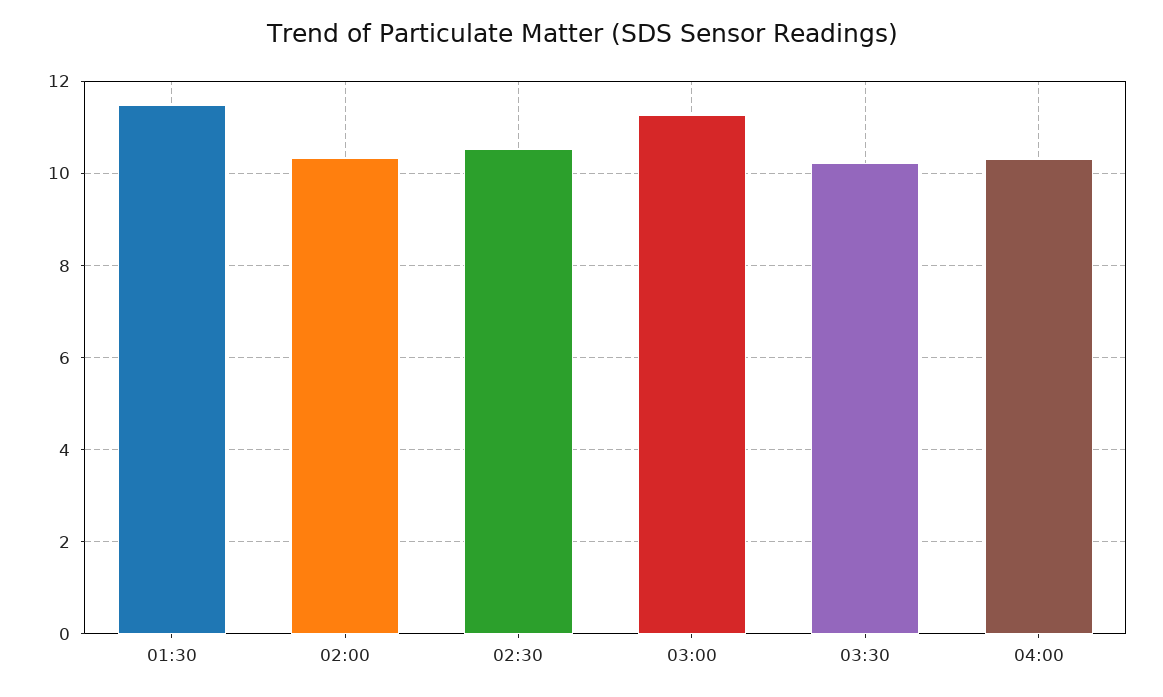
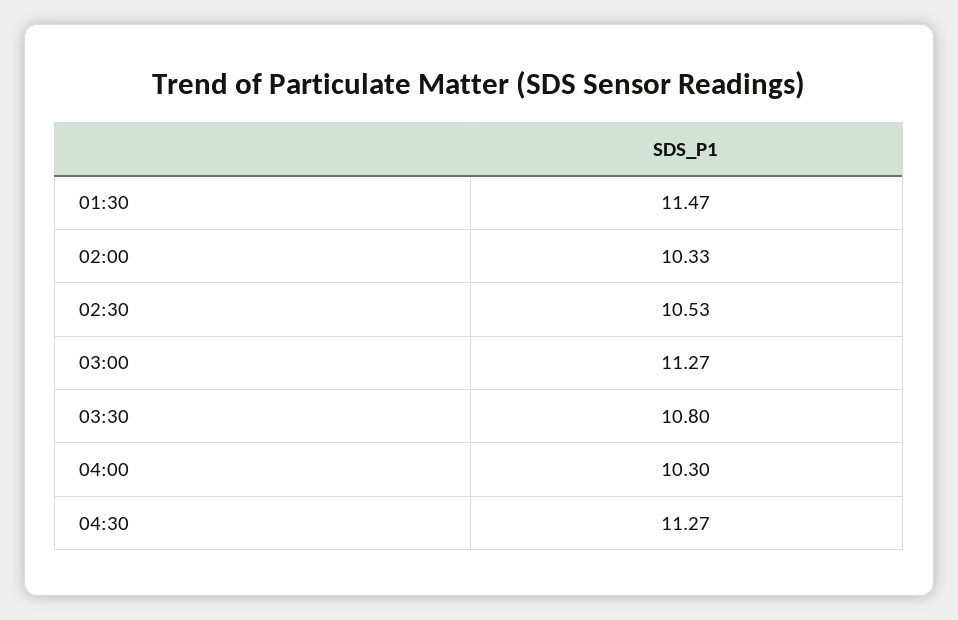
03:30: 10.2 -> 10.8
04:30: none -> 11.27

